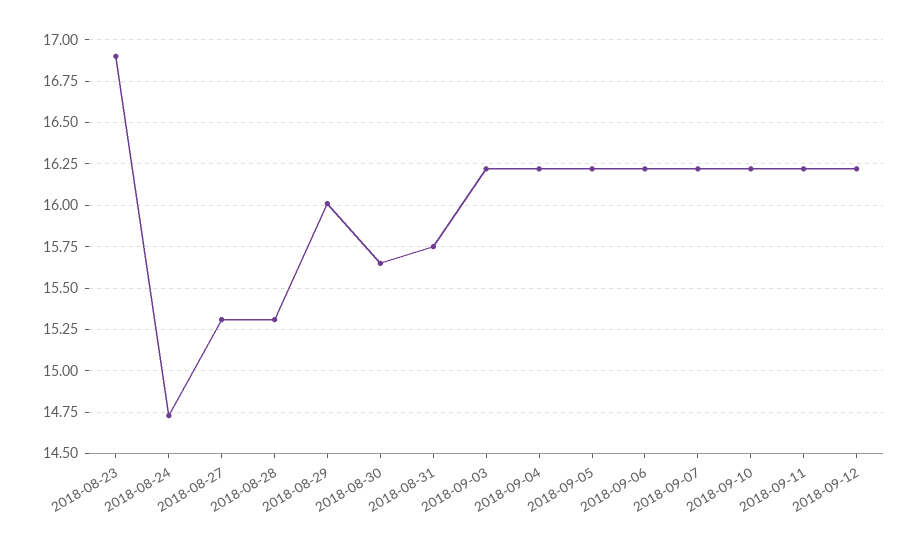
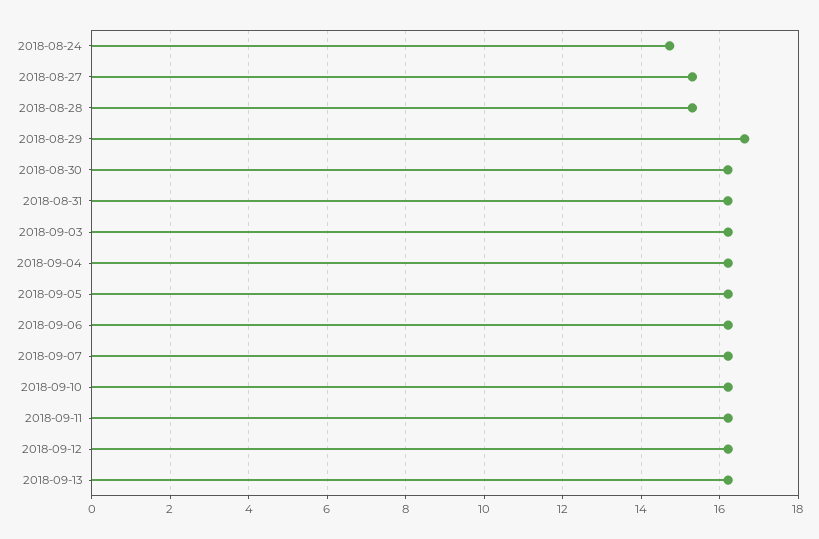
2018-08-23: 16.9 -> none
2018-08-29: 16 -> 16.6
2018-08-30: 15.65 -> 16.2
2018-08-31: 15.75 -> 16.2
2018-09-13: none -> 16.2

